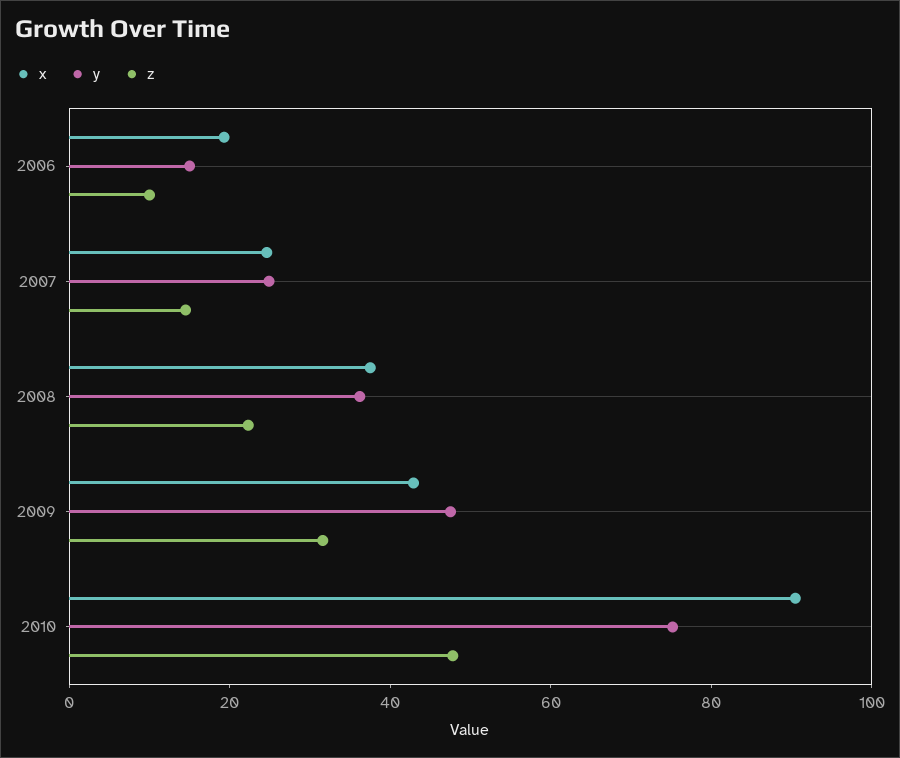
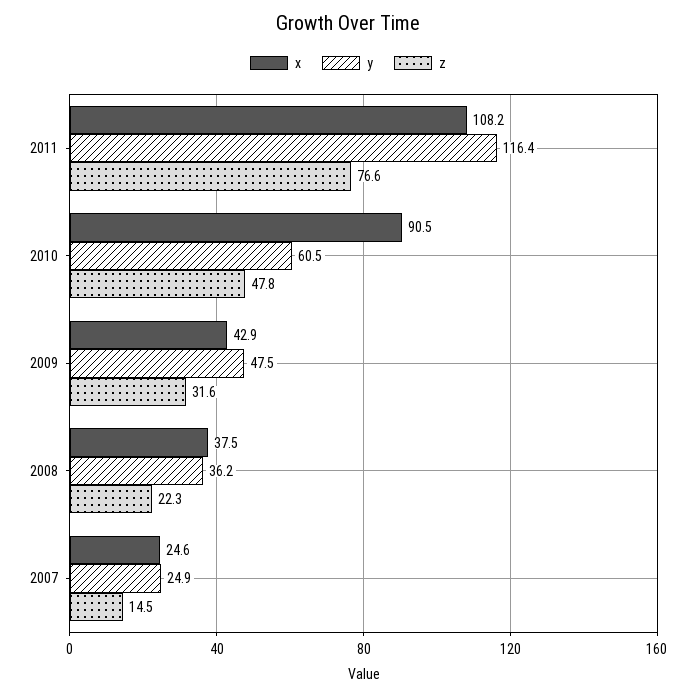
x, 2006: 20 -> none
y, 2006: 15 -> none
z, 2006: 10 -> none
y, 2010: 75 -> 60.5
x, 2011: none -> 108.2
y, 2011: none -> 116.4
z, 2011: none -> 76.6

